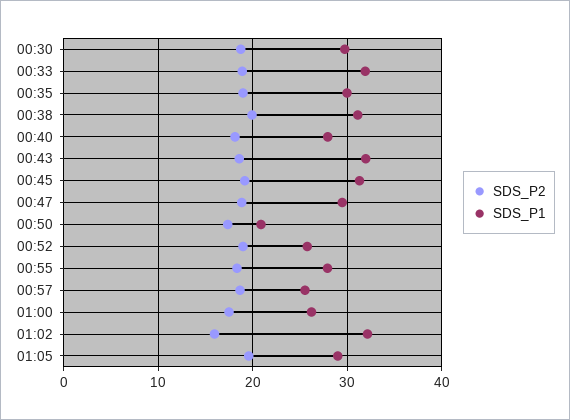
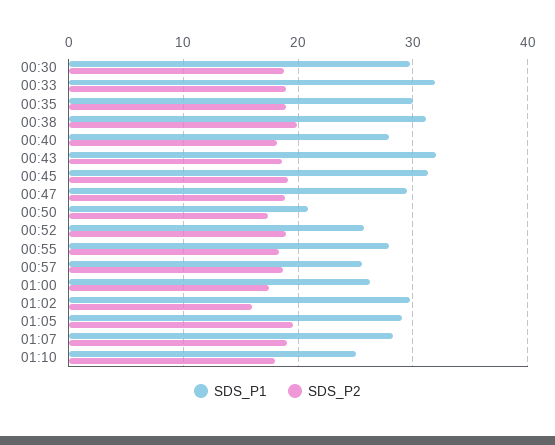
SDS_P1, 01:02: 32 -> 30
SDS_P1, 01:07: none -> 28
SDS_P2, 01:07: none -> 19
SDS_P1, 01:10: none -> 25
SDS_P2, 01:10: none -> 18

